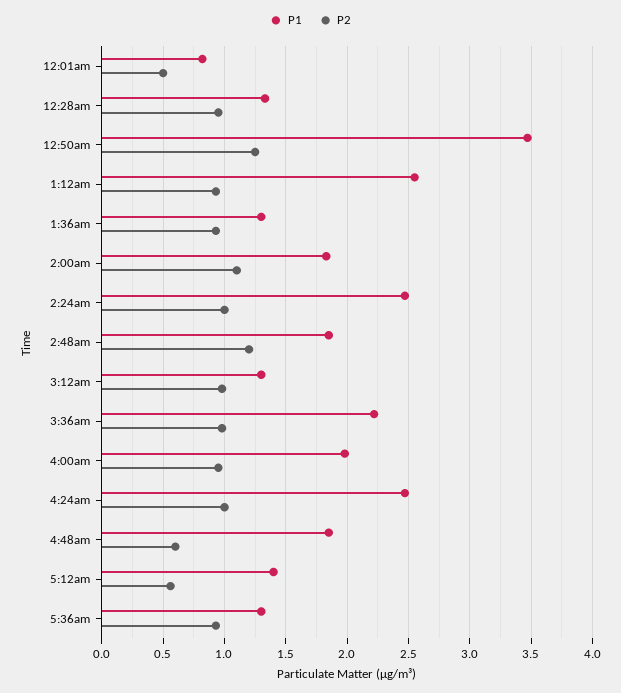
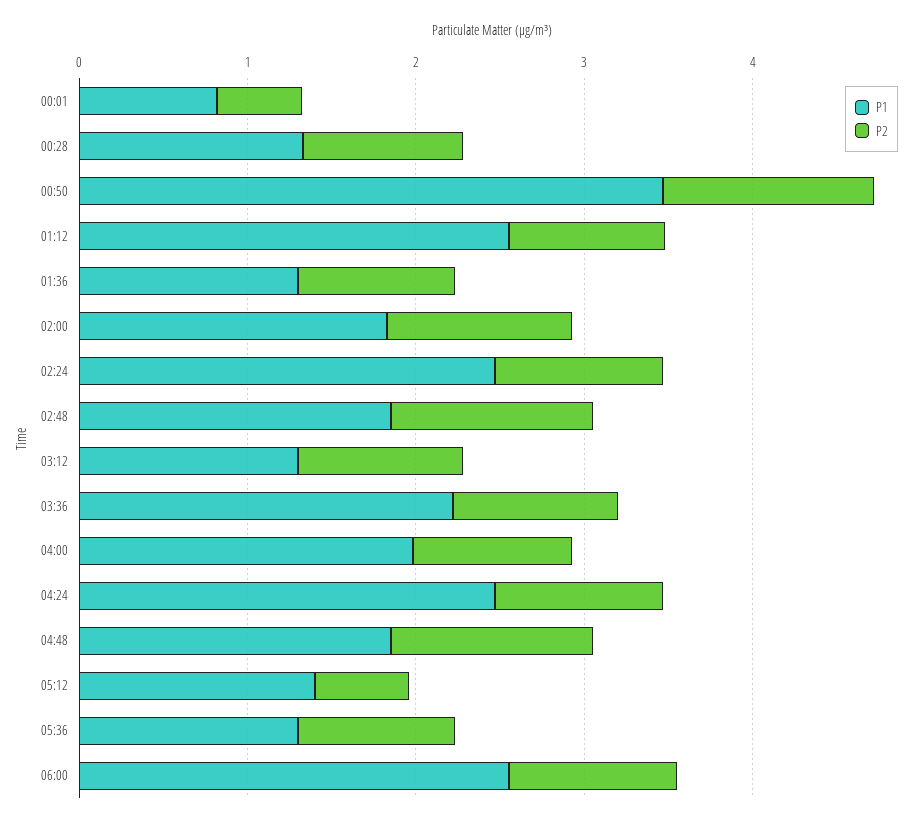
P2, 4:48am: 0.6 -> 1.2
P1, 06:00: none -> 2.6
P2, 06:00: none -> 1

